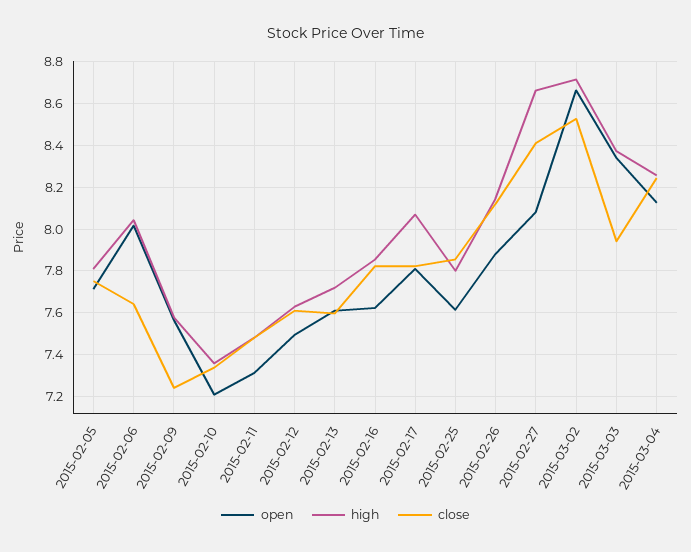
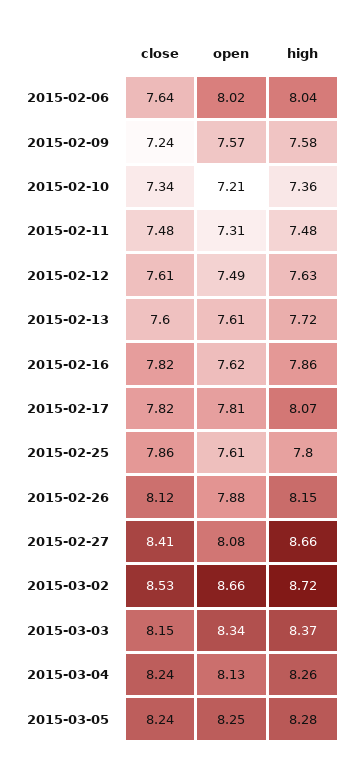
open, 2015-02-05: 7.7 -> none
high, 2015-02-05: 7.8 -> none
close, 2015-02-05: 7.75 -> none
close, 2015-03-03: 7.95 -> 8.15
close, 2015-03-05: none -> 8.24
open, 2015-03-05: none -> 8.25
high, 2015-03-05: none -> 8.28

